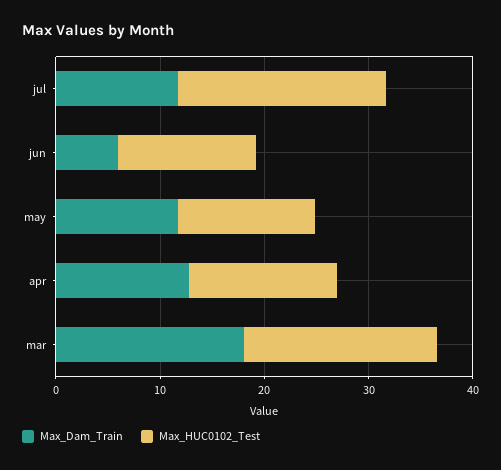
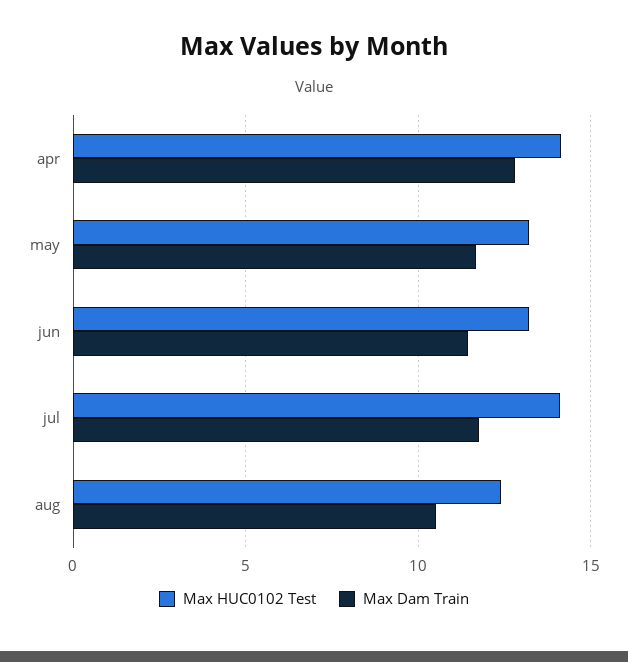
Max_HUC0102_Test, jul: 20 -> 14
Max_Dam_Train, jun: 6 -> 11.5
Max_Dam_Train, mar: 18 -> none
Max_HUC0102_Test, mar: 18 -> none
Max_HUC0102_Test, aug: none -> 12.5
Max_Dam_Train, aug: none -> 10.5

